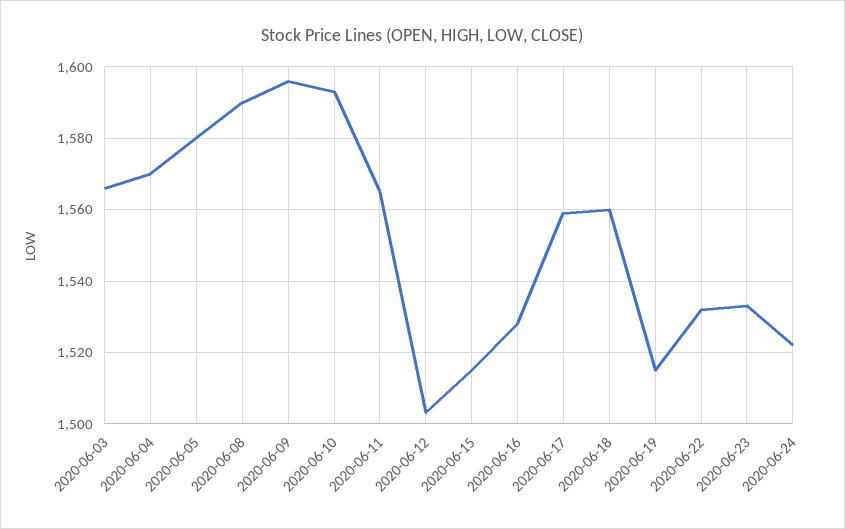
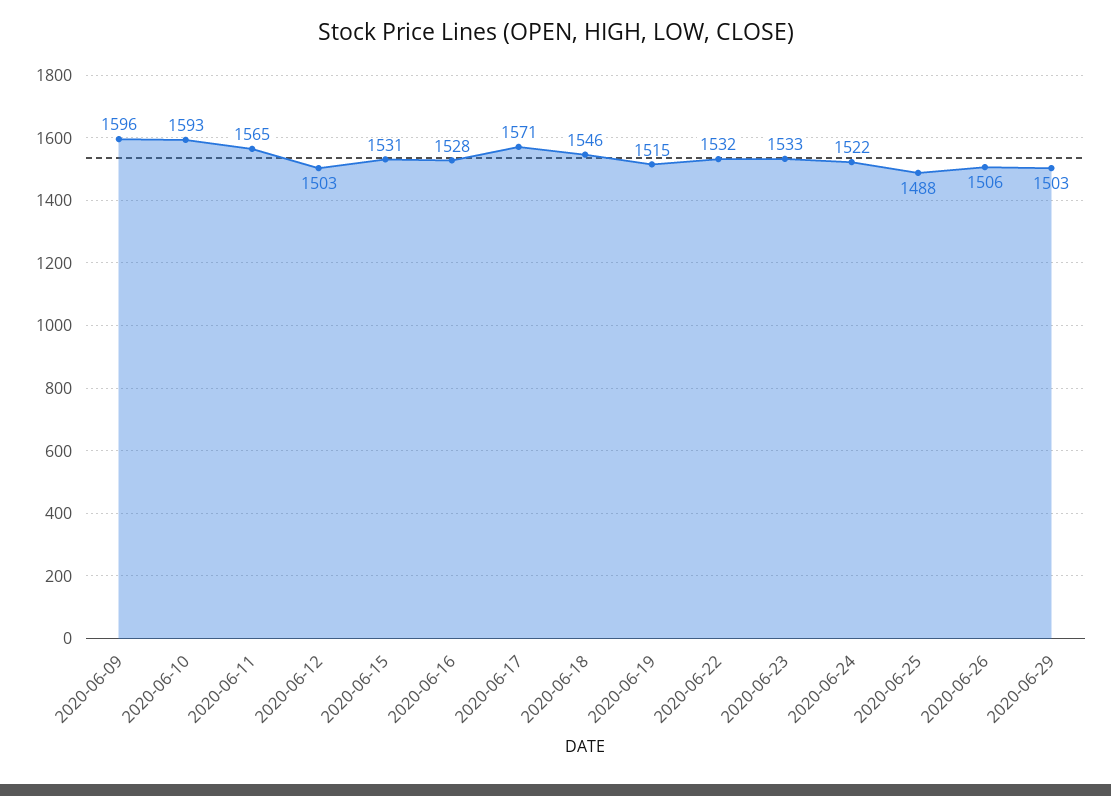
2020-06-03: 1565 -> none
2020-06-04: 1570 -> none
2020-06-05: 1580 -> none
2020-06-08: 1590 -> none
2020-06-15: 1515 -> 1531
2020-06-17: 1560 -> 1571
2020-06-18: 1560 -> 1546
2020-06-25: none -> 1488
2020-06-26: none -> 1506
2020-06-29: none -> 1503

